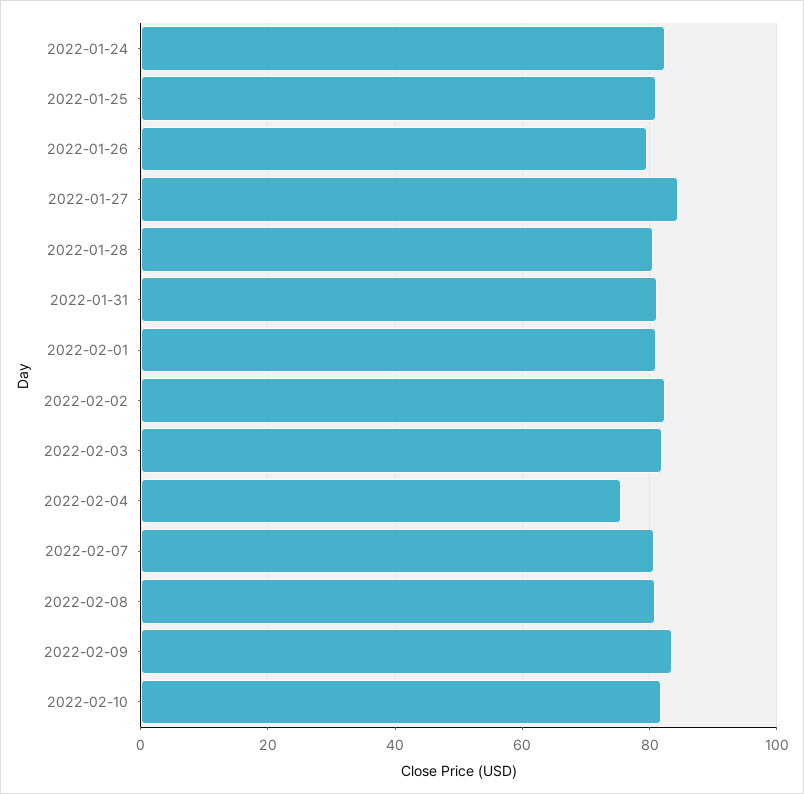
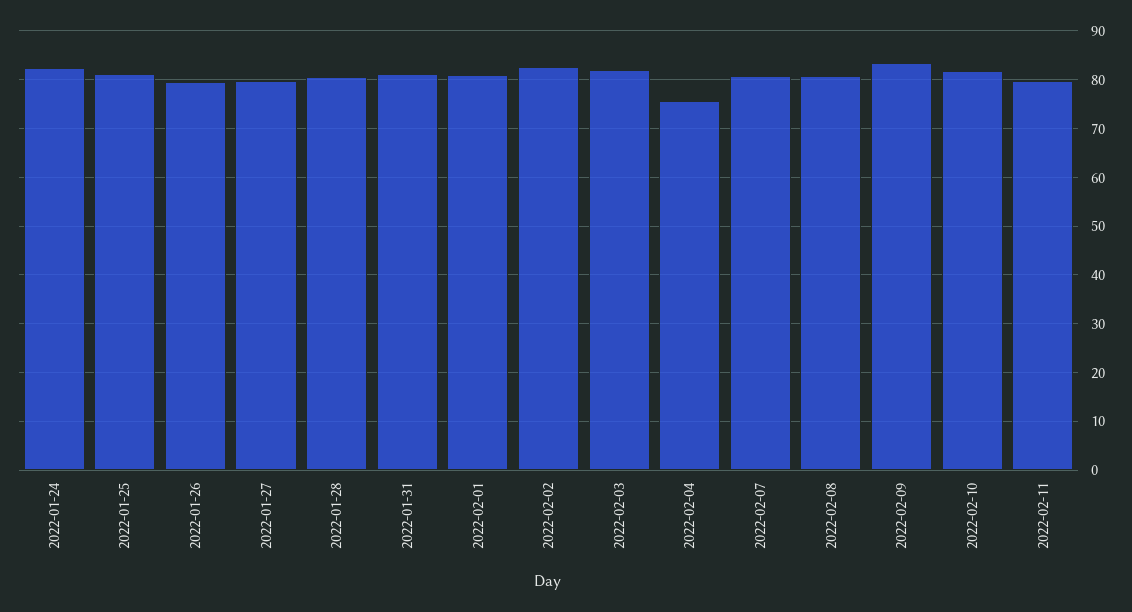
2022-01-27: 84 -> 80
2022-02-11: none -> 80

